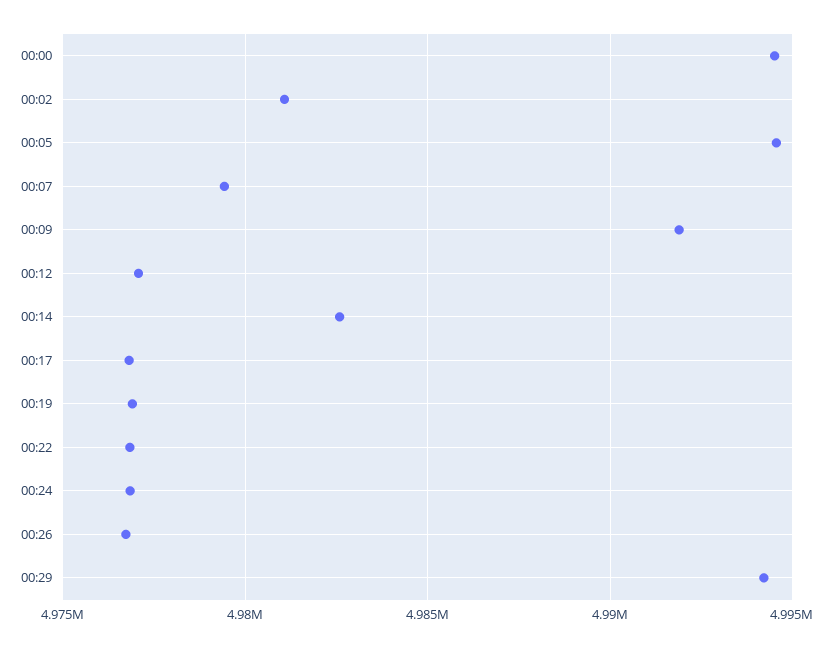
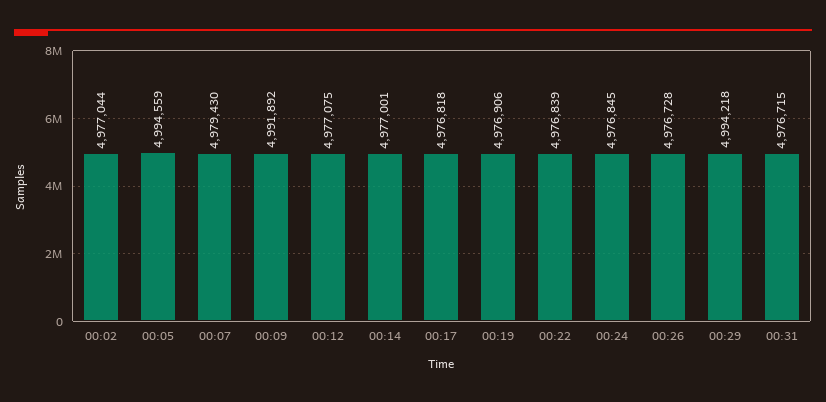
00:00: 4994500 -> none
00:02: 4981000 -> 4977044
00:14: 4982500 -> 4977001
00:31: none -> 4976715

